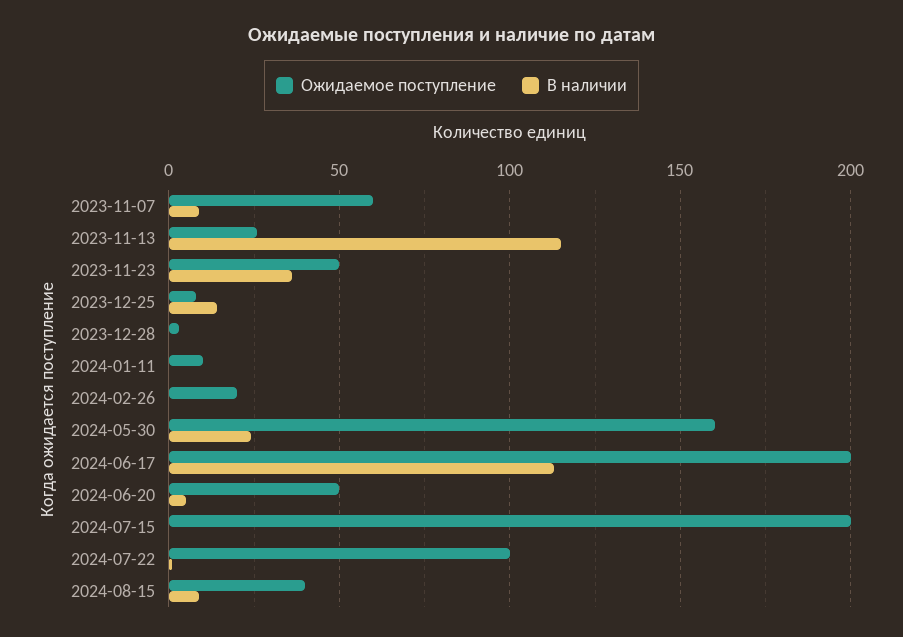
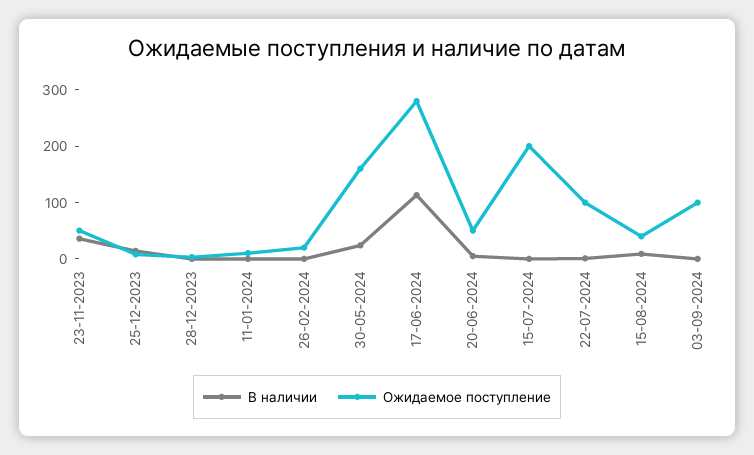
Ожидаемое поступление, 2023-11-07: 60 -> none
В наличии, 2023-11-07: 10 -> none
Ожидаемое поступление, 2023-11-13: 25 -> none
В наличии, 2023-11-13: 115 -> none
Ожидаемое поступление, 2024-06-17: 200 -> 280
В наличии, 03-09-2024: none -> 0
Ожидаемое поступление, 03-09-2024: none -> 100

